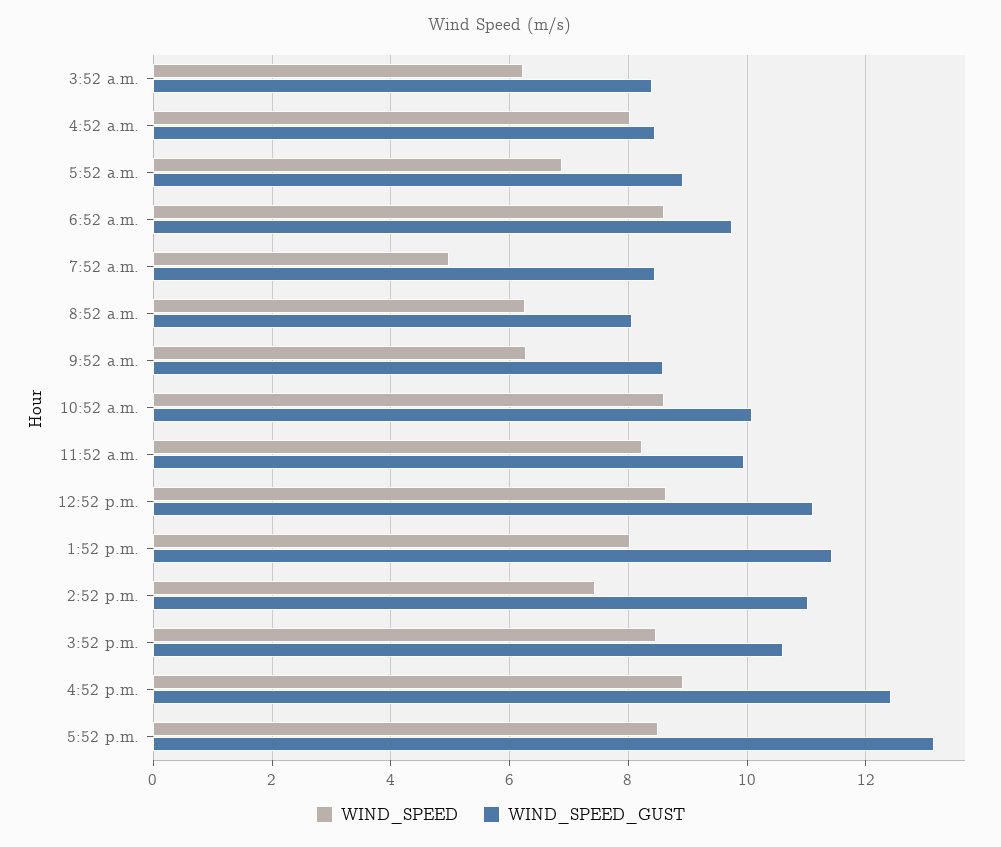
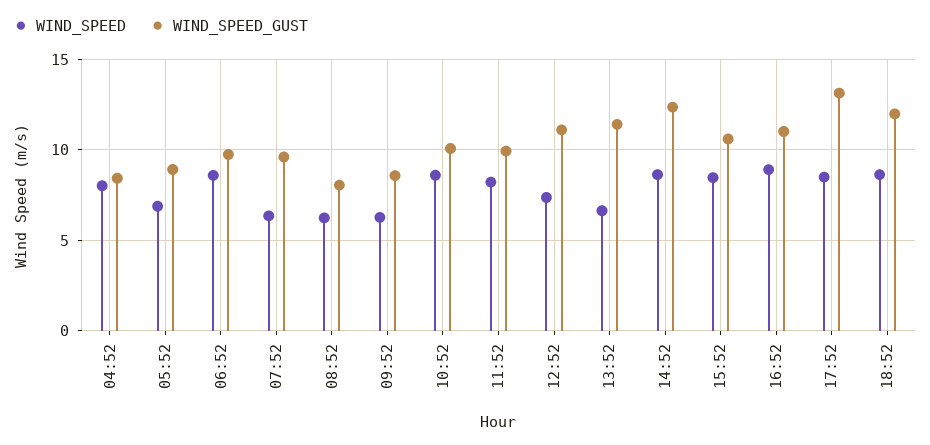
WIND_SPEED, 3:52 a.m.: 6.2 -> none
WIND_SPEED_GUST, 3:52 a.m.: 8.4 -> none
WIND_SPEED, 7:52 a.m.: 5 -> 6.5
WIND_SPEED_GUST, 7:52 a.m.: 8.4 -> 9.5
WIND_SPEED, 12:52 p.m.: 8.6 -> 7.5
WIND_SPEED, 1:52 p.m.: 8 -> 6.5
WIND_SPEED, 2:52 p.m.: 7.4 -> 8.5
WIND_SPEED_GUST, 2:52 p.m.: 11 -> 12.5
WIND_SPEED_GUST, 4:52 p.m.: 12.4 -> 11
WIND_SPEED, 18:52: none -> 8.5
WIND_SPEED_GUST, 18:52: none -> 12

